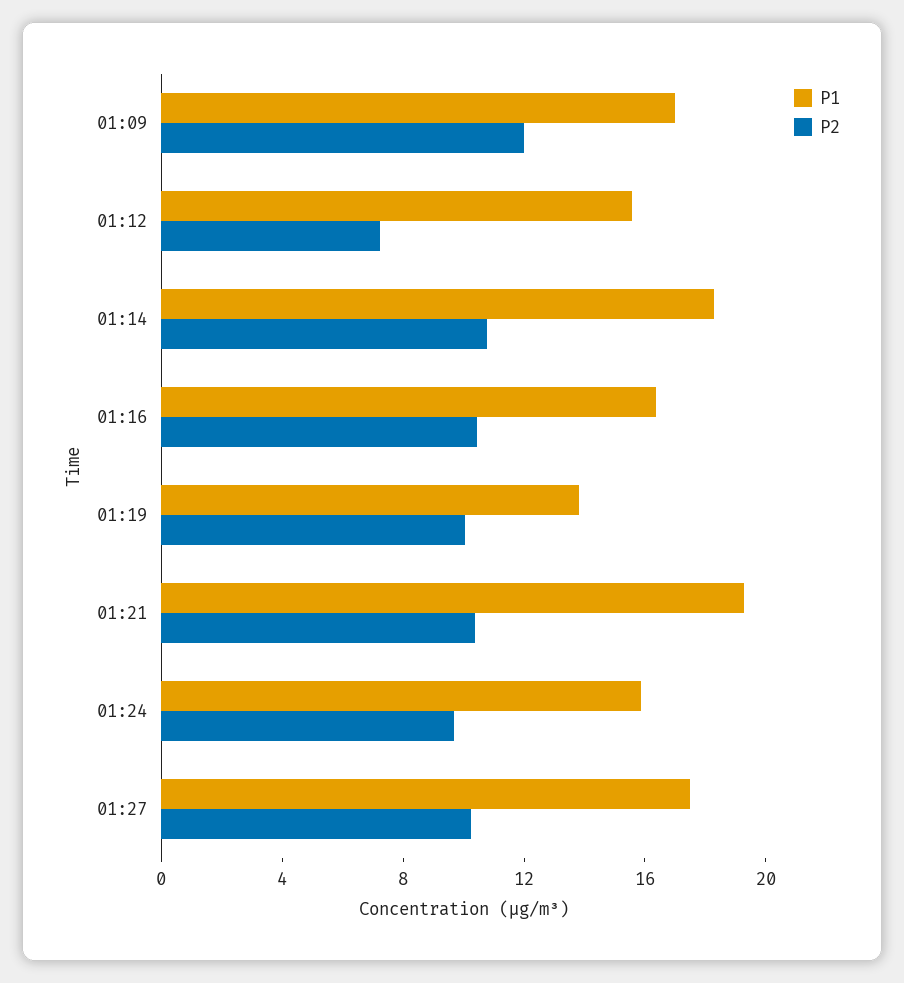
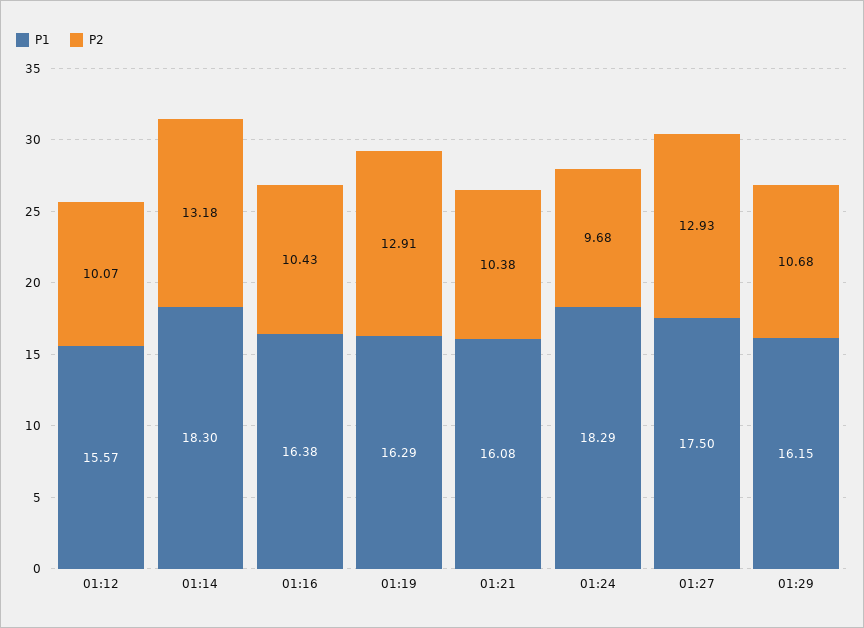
P1, 01:09: 17 -> none
P2, 01:09: 12 -> none
P2, 01:12: 7 -> 10.07
P2, 01:14: 11 -> 13.18
P1, 01:19: 14 -> 16.29
P2, 01:19: 10 -> 12.91
P1, 01:21: 19 -> 16.08
P1, 01:24: 16 -> 18.29
P2, 01:27: 10 -> 12.93
P1, 01:29: none -> 16.15
P2, 01:29: none -> 10.68

